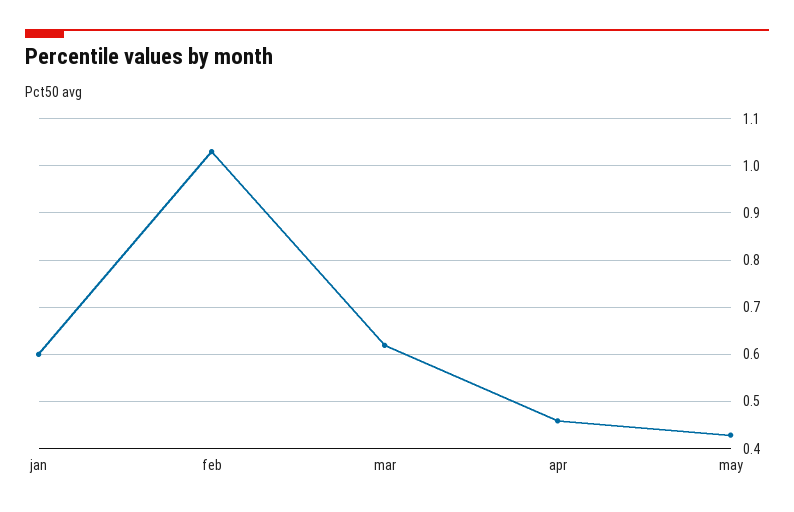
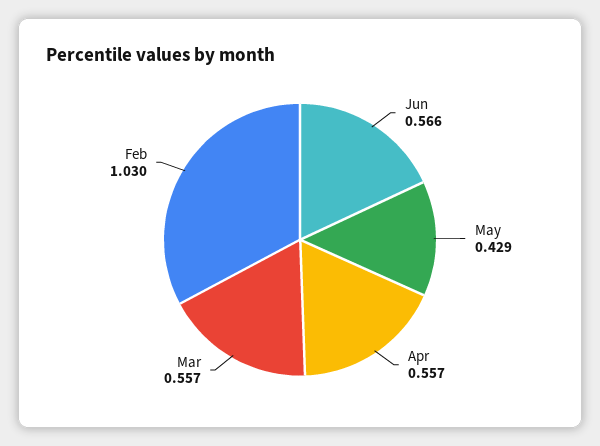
jan: 0.6 -> none
mar: 0.62 -> 0.557
apr: 0.46 -> 0.557
Jun: none -> 0.566

